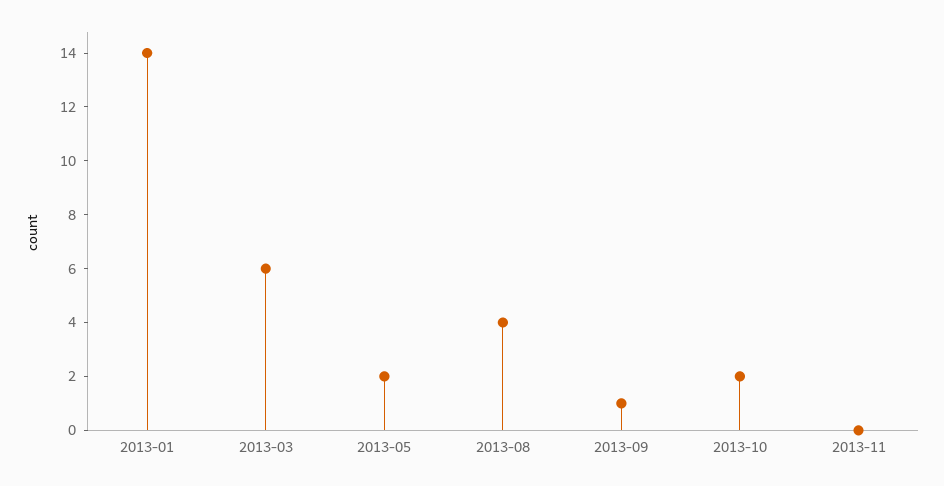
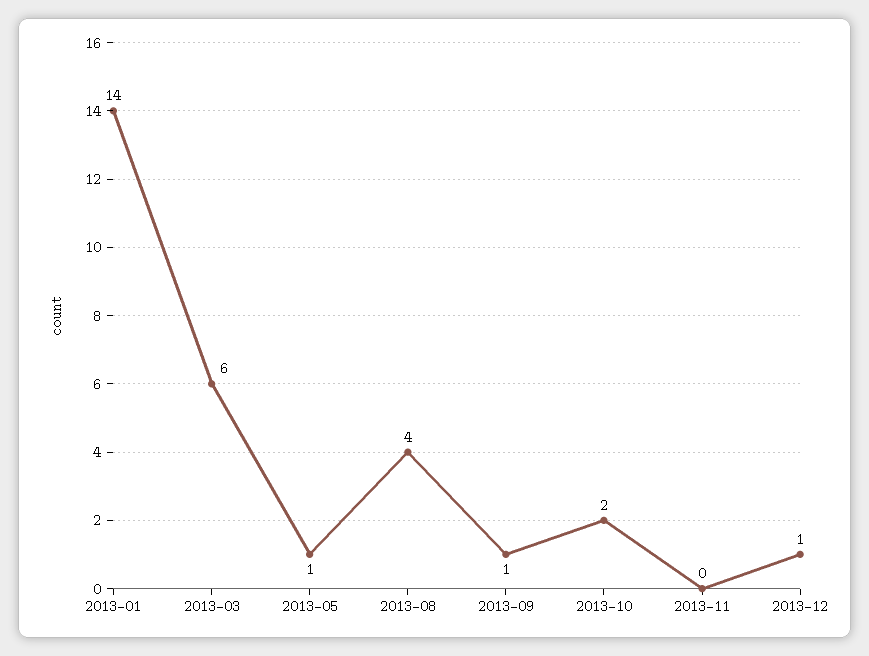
2013-05: 2 -> 1
2013-12: none -> 1

